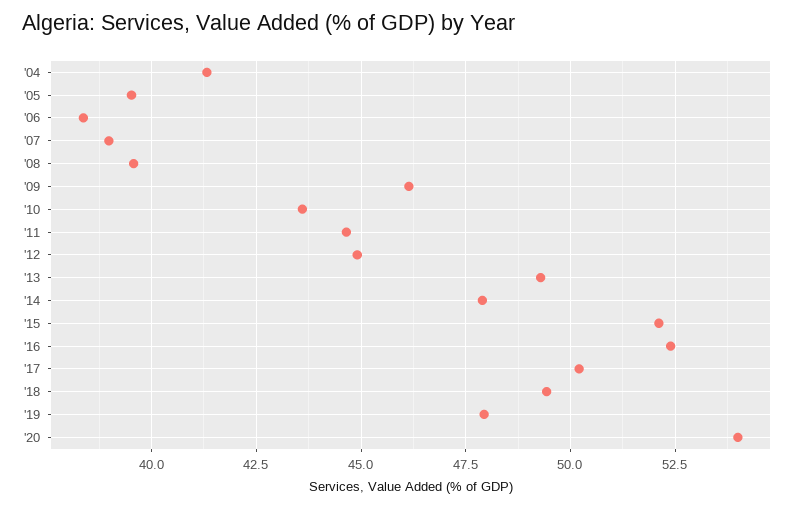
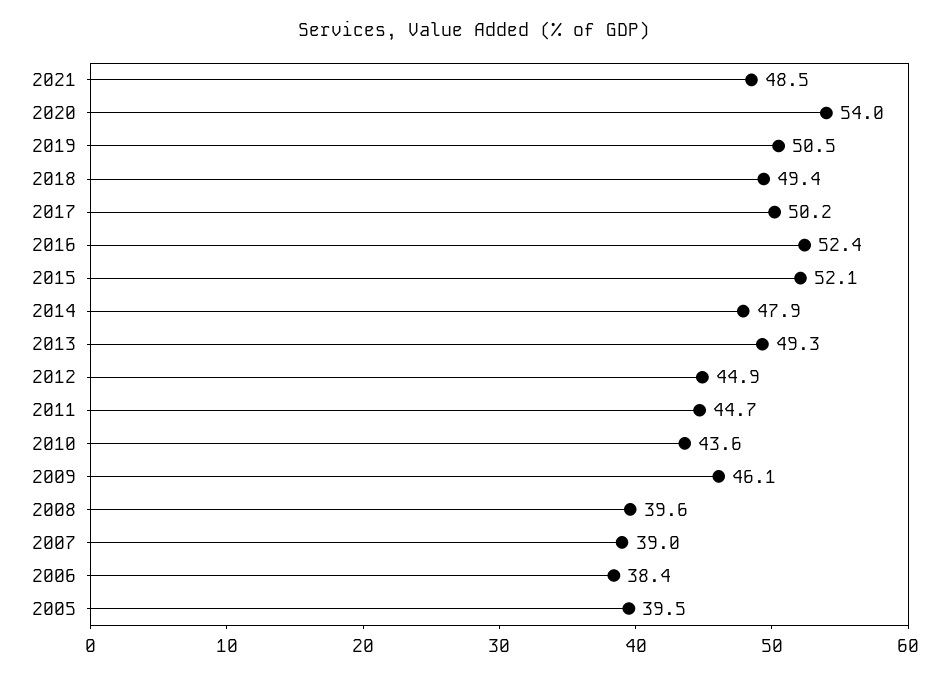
'04: 41.25 -> none
'19: 48 -> 50.5
2021: none -> 48.5

